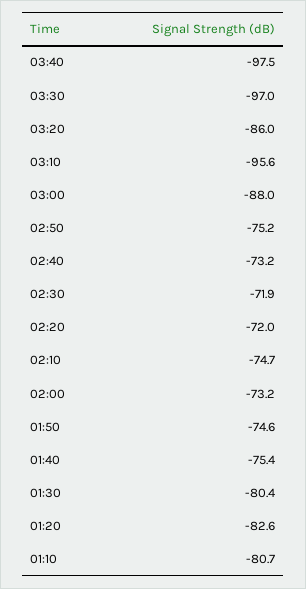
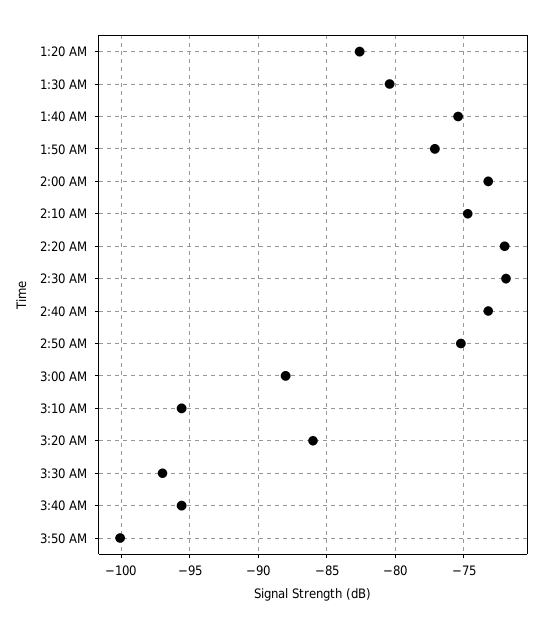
03:40: -97.5 -> -95.5
01:50: -74.6 -> -77
01:10: -80.7 -> none
3:50 AM: none -> -100

